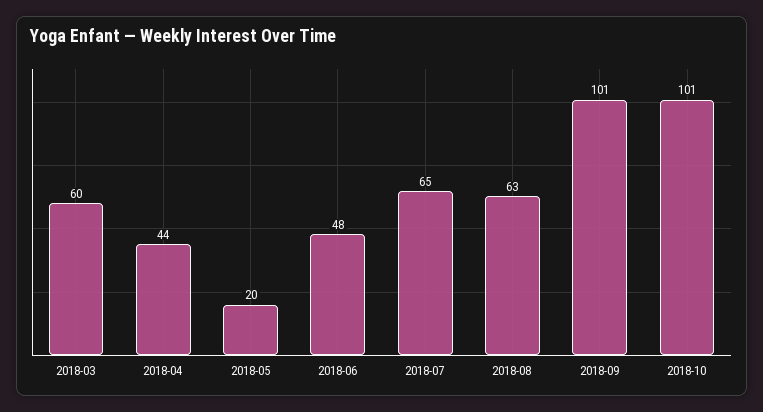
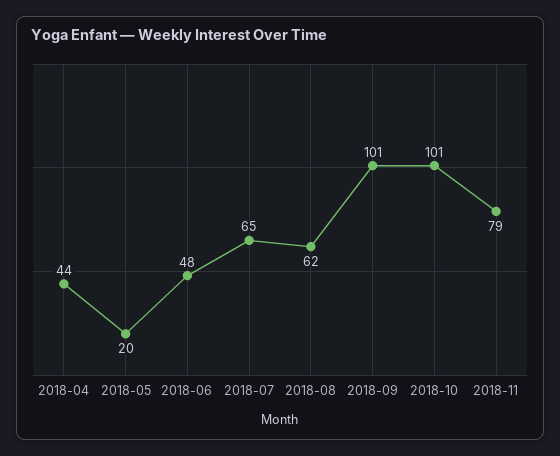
2018-03: 60 -> none
2018-08: 63 -> 62
2018-11: none -> 79

